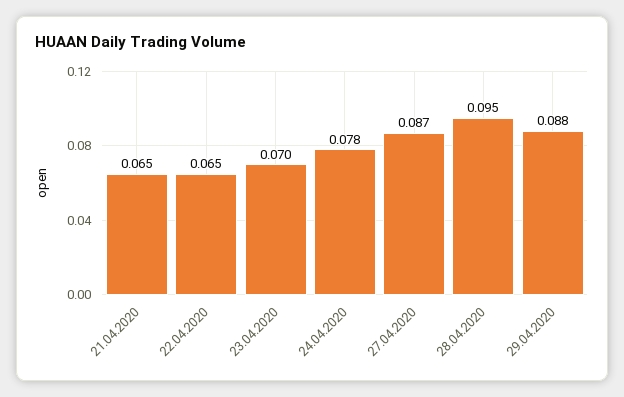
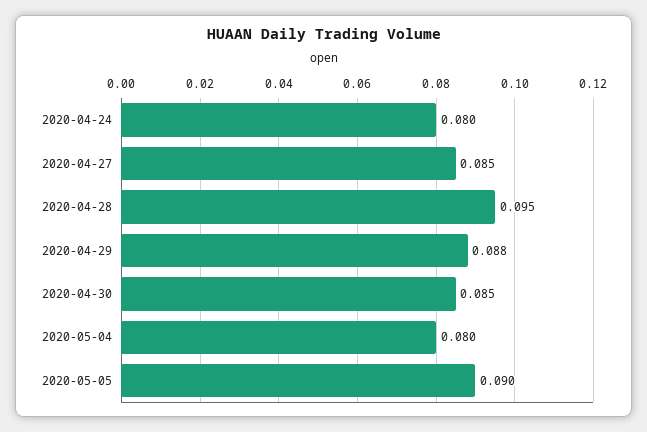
21.04.2020: 0.065 -> none
22.04.2020: 0.065 -> none
23.04.2020: 0.07 -> none
24.04.2020: 0.078 -> 0.08
27.04.2020: 0.087 -> 0.085
2020-04-30: none -> 0.085
2020-05-04: none -> 0.08
2020-05-05: none -> 0.09

